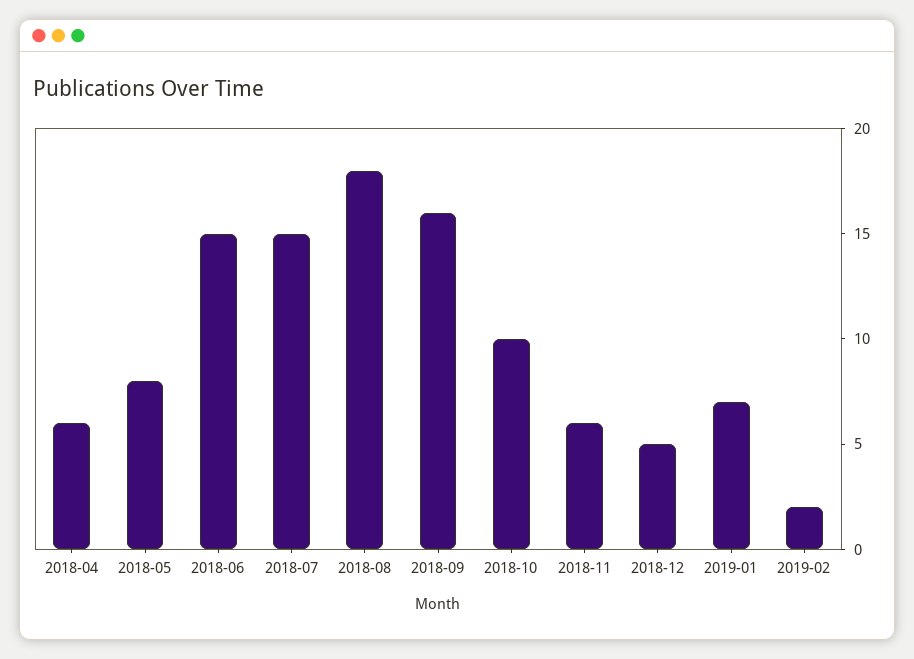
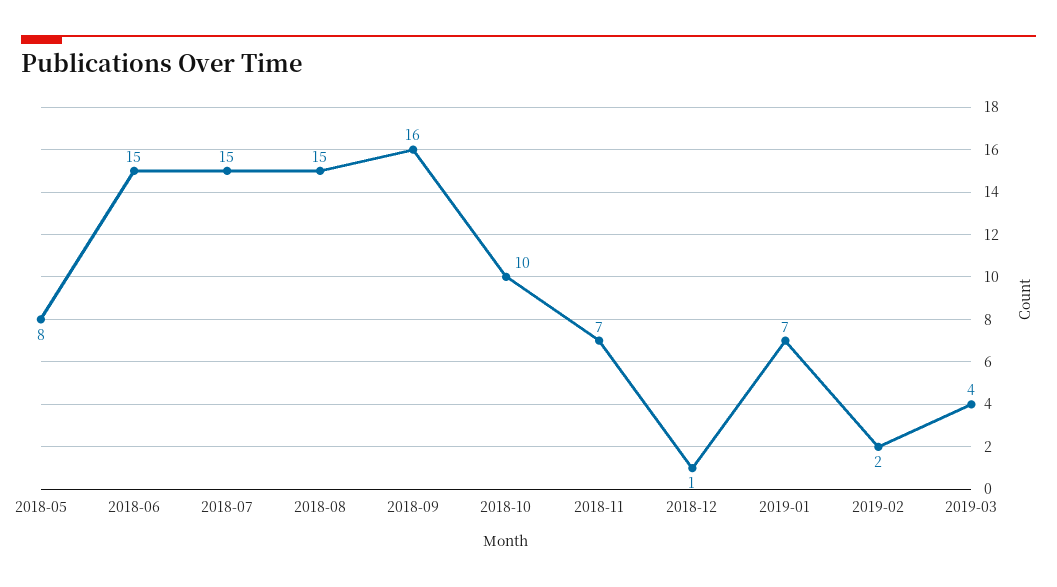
2018-04: 6 -> none
2018-08: 18 -> 15
2018-11: 6 -> 7
2018-12: 5 -> 1
2019-03: none -> 4

